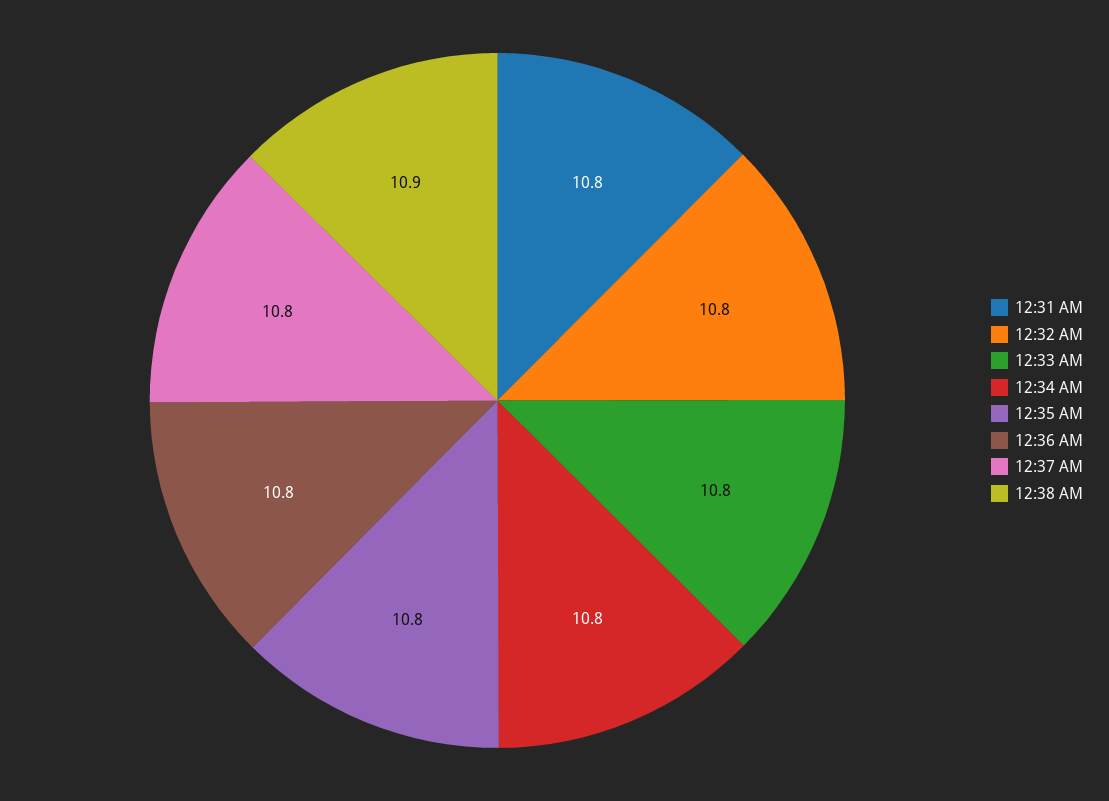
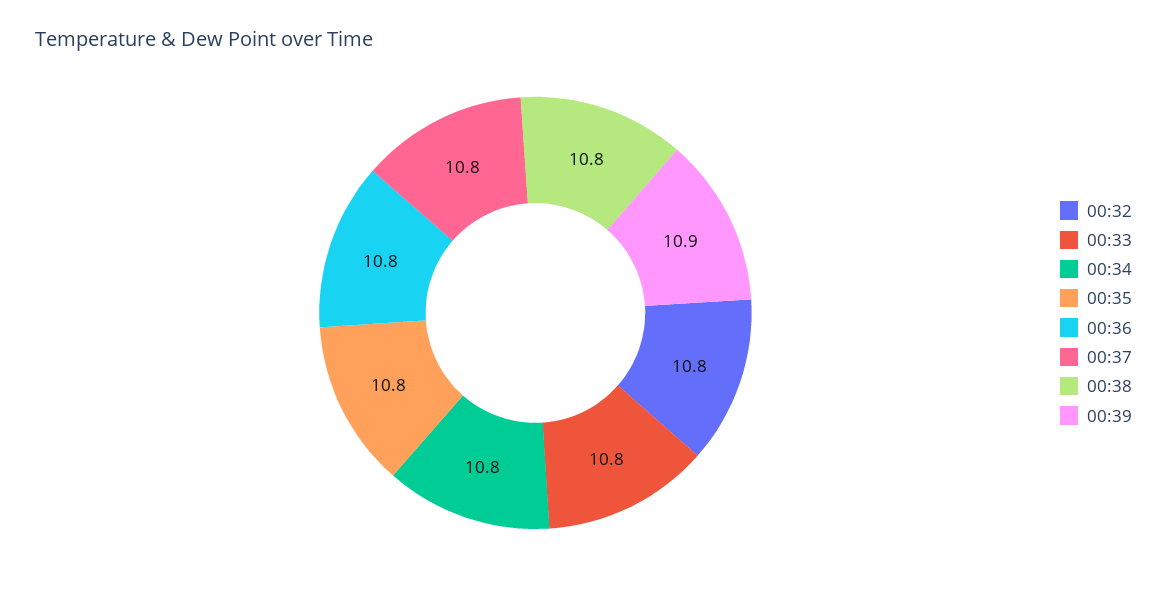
12:31 AM: 10.8 -> none
12:38 AM: 10.9 -> 10.8
00:39: none -> 10.9

